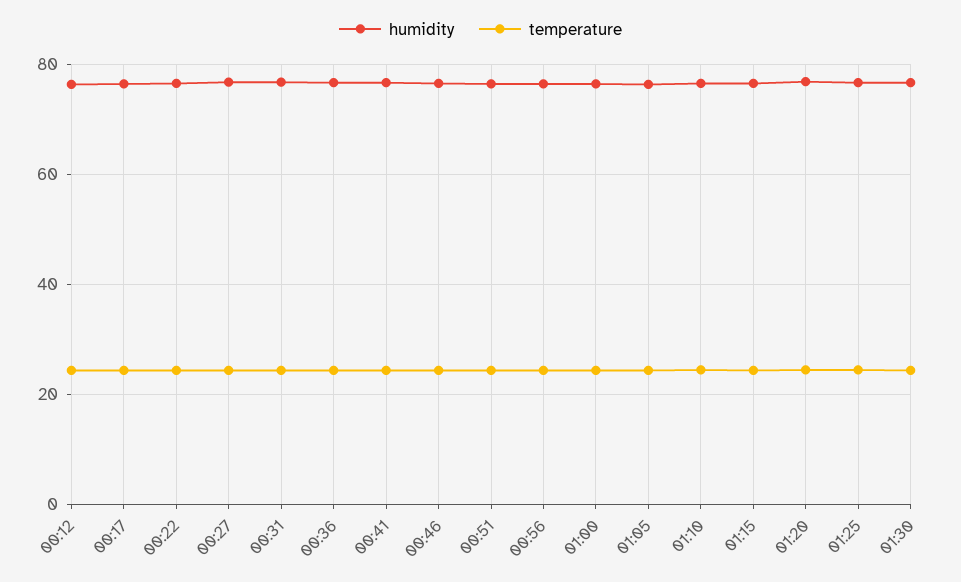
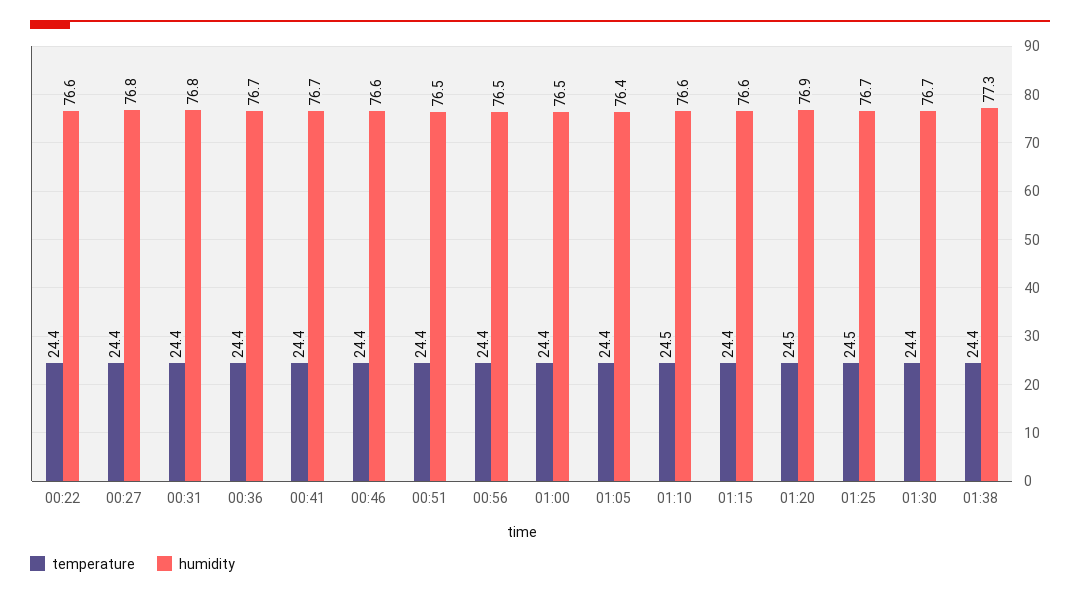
humidity, 00:12: 76 -> none
temperature, 00:12: 24 -> none
humidity, 00:17: 76 -> none
temperature, 00:17: 24 -> none
temperature, 01:38: none -> 24.4
humidity, 01:38: none -> 77.3

